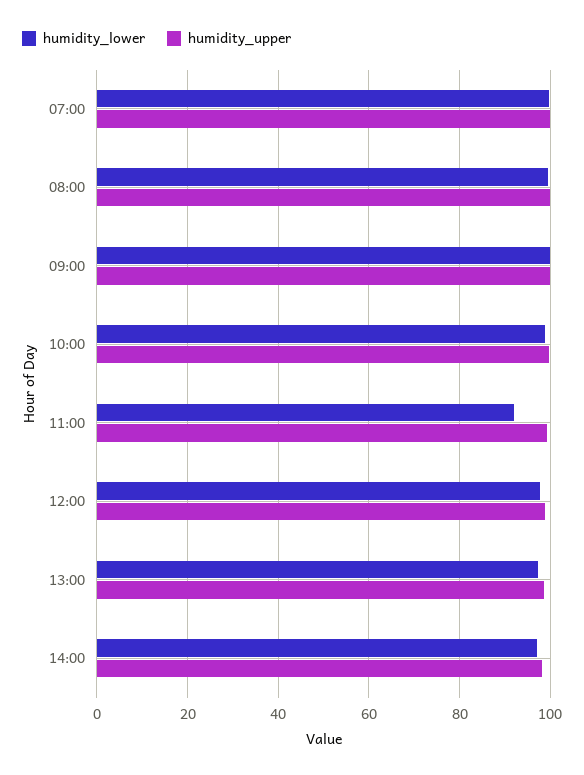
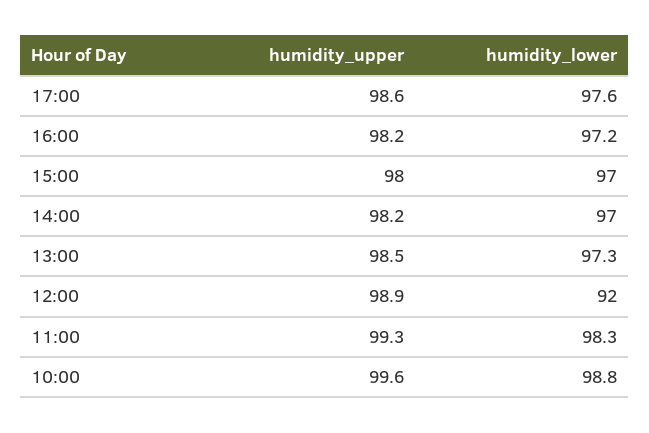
humidity_lower, 07:00: 100 -> none
humidity_upper, 07:00: 100 -> none
humidity_lower, 08:00: 100 -> none
humidity_upper, 08:00: 100 -> none
humidity_lower, 09:00: 100 -> none
humidity_upper, 09:00: 100 -> none
humidity_lower, 11:00: 92 -> 98.3
humidity_lower, 12:00: 98 -> 92
humidity_upper, 17:00: none -> 98.6
humidity_lower, 17:00: none -> 97.6
humidity_upper, 16:00: none -> 98.2
humidity_lower, 16:00: none -> 97.2
humidity_upper, 15:00: none -> 98
humidity_lower, 15:00: none -> 97

